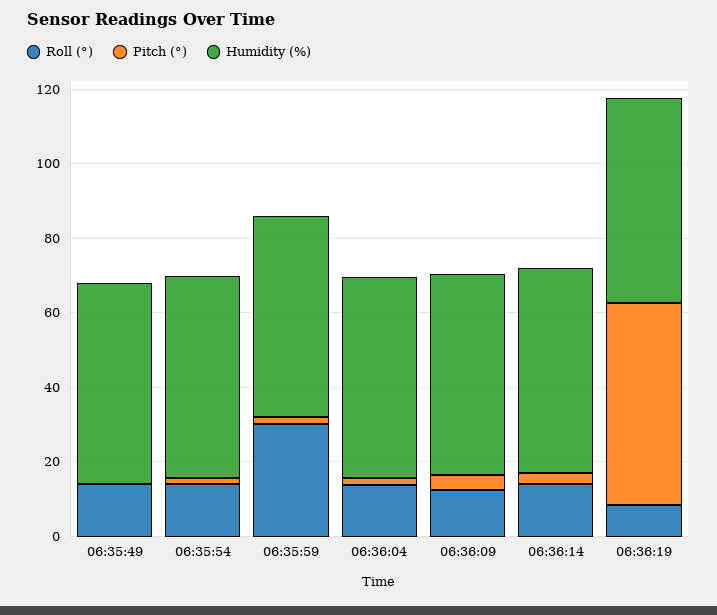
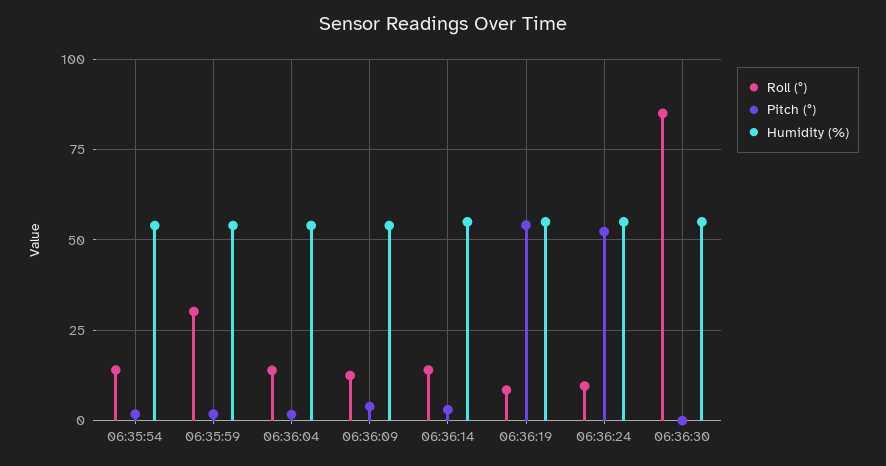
Roll (°), 06:35:49: 15 -> none
Pitch (°), 06:35:49: 0 -> none
Humidity (%), 06:35:49: 55 -> none
Roll (°), 06:36:24: none -> 10
Pitch (°), 06:36:24: none -> 52.5
Humidity (%), 06:36:24: none -> 55
Roll (°), 06:36:30: none -> 85
Pitch (°), 06:36:30: none -> 0
Humidity (%), 06:36:30: none -> 55

